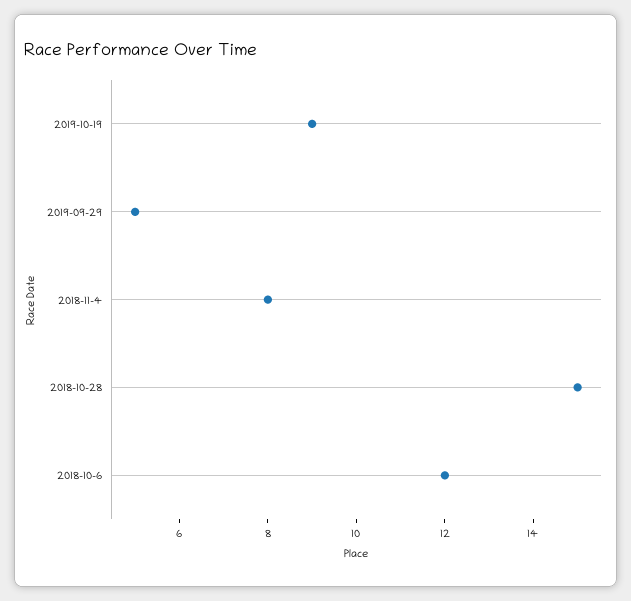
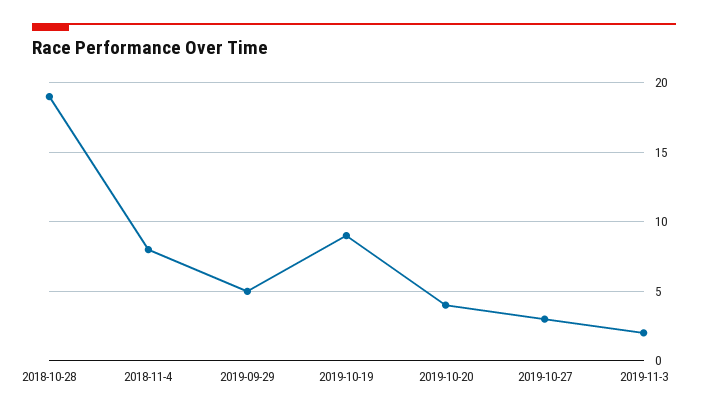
2018-10-28: 15 -> 19
2018-10-6: 12 -> none
2019-10-20: none -> 4
2019-10-27: none -> 3
2019-11-3: none -> 2

